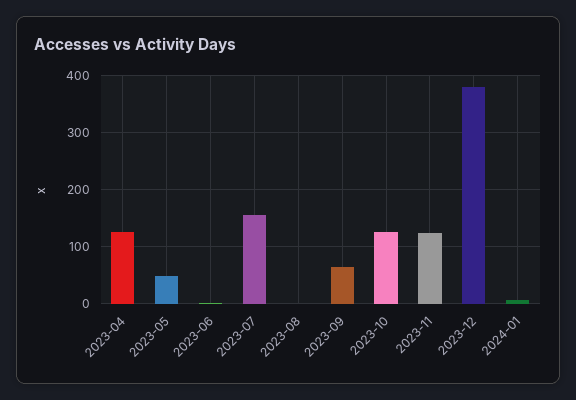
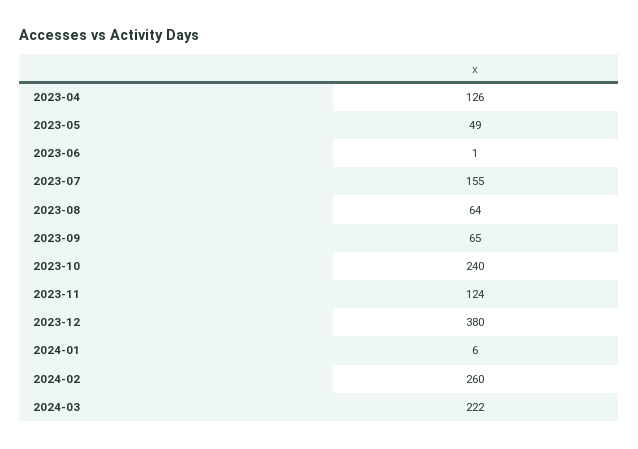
2023-08: 0 -> 64
2023-10: 120 -> 240
2024-02: none -> 260
2024-03: none -> 222

